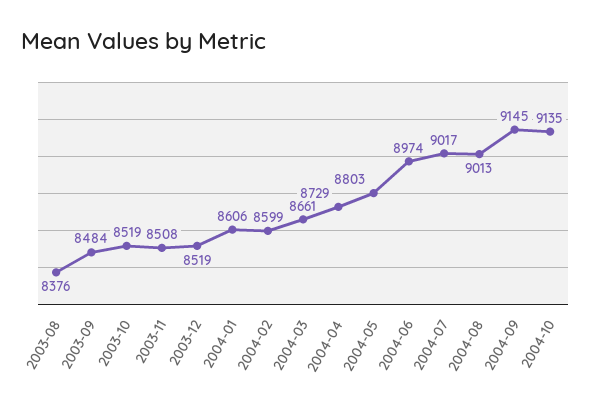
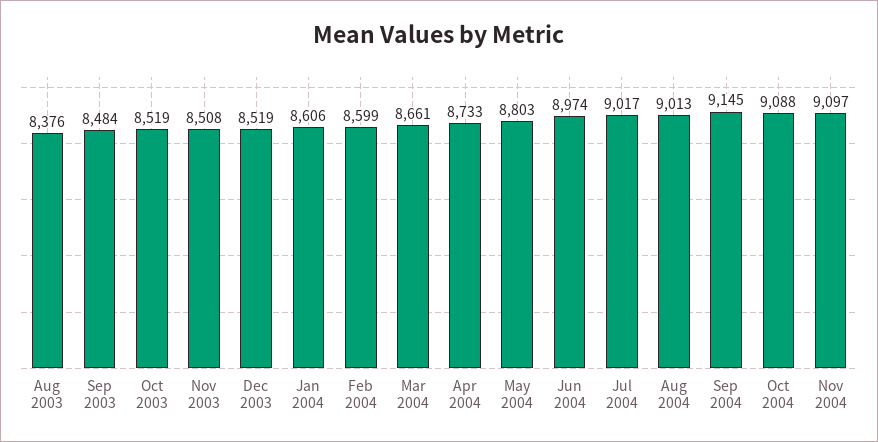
2004-04: 8729 -> 8733
2004-10: 9135 -> 9088
Nov 2004: none -> 9097

